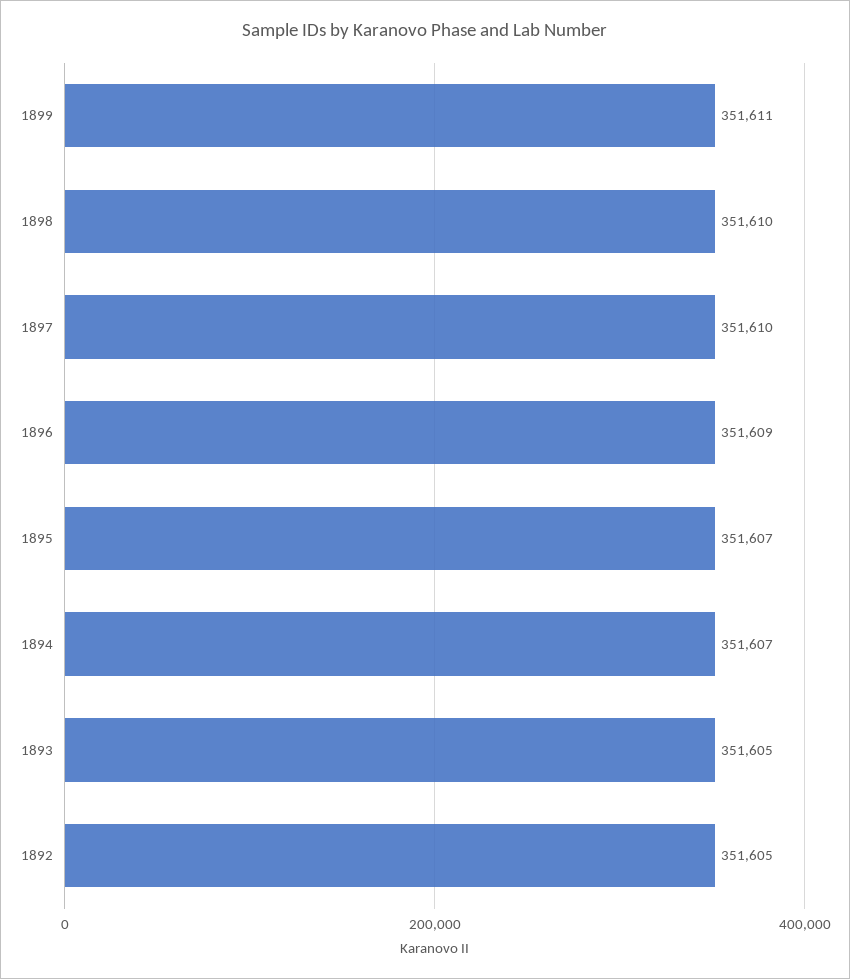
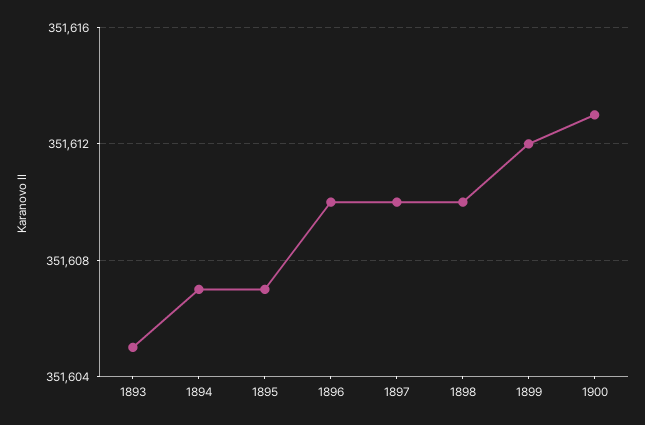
1899: 351611 -> 351612
1896: 351609 -> 351610
1892: 351605 -> none
1900: none -> 351613

